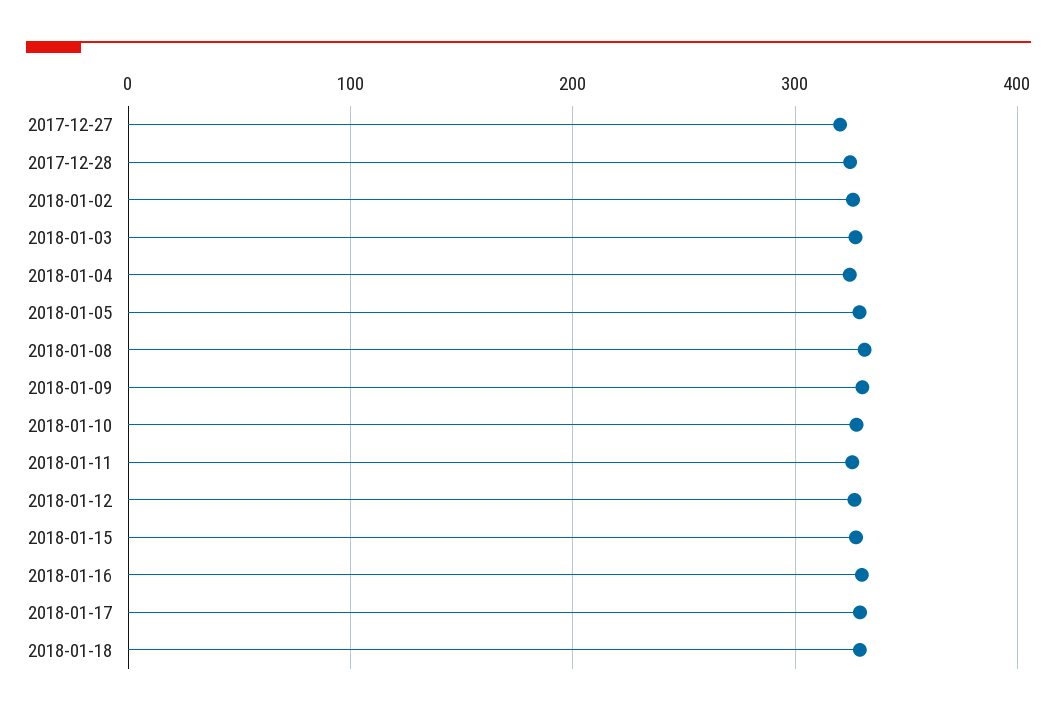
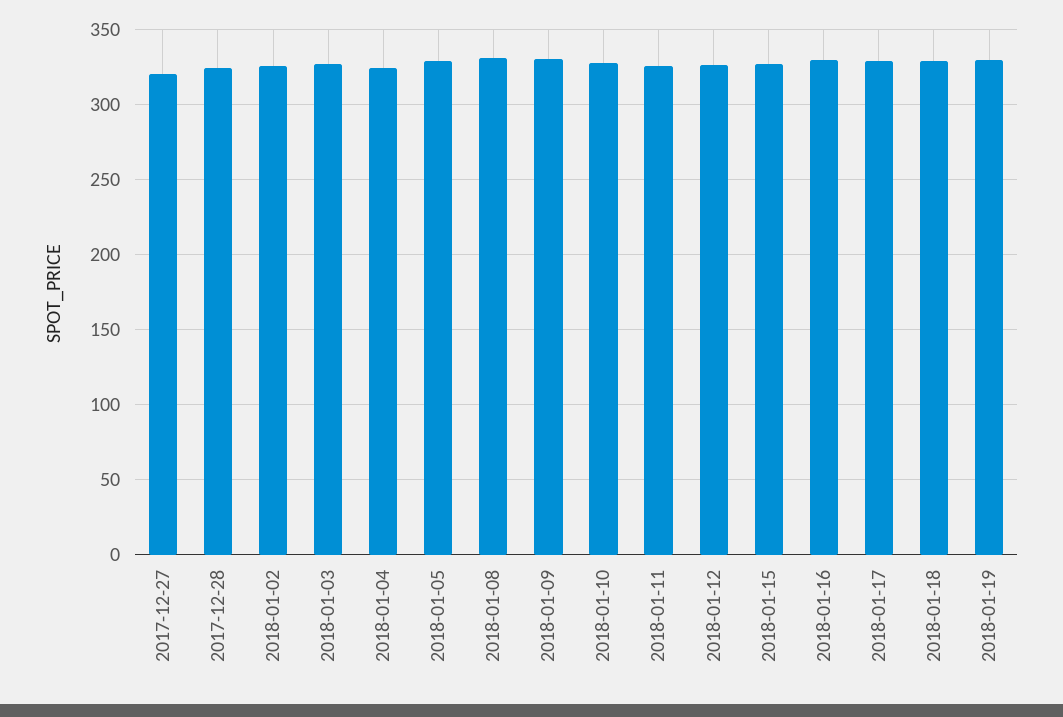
2018-01-19: none -> 330

